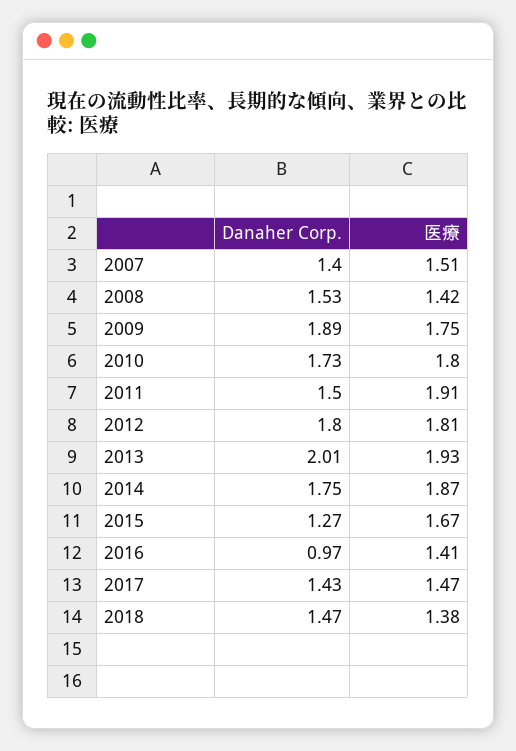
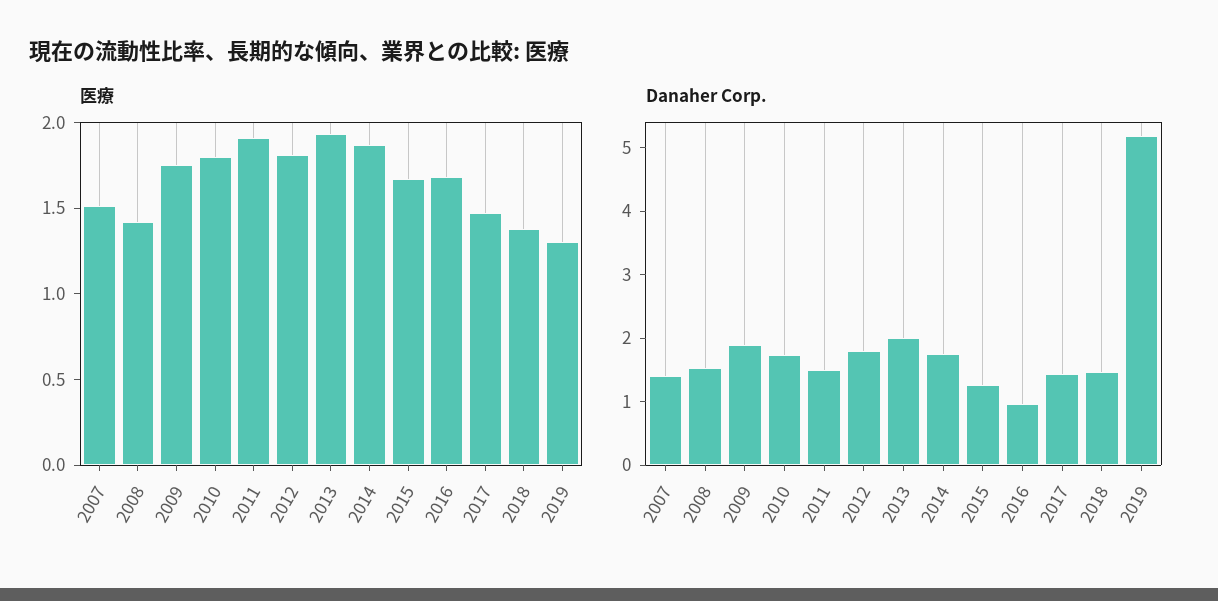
医療, 2016: 1.41 -> 1.7
医療, 2019: none -> 1.3
Danaher Corp., 2019: none -> 5.2

